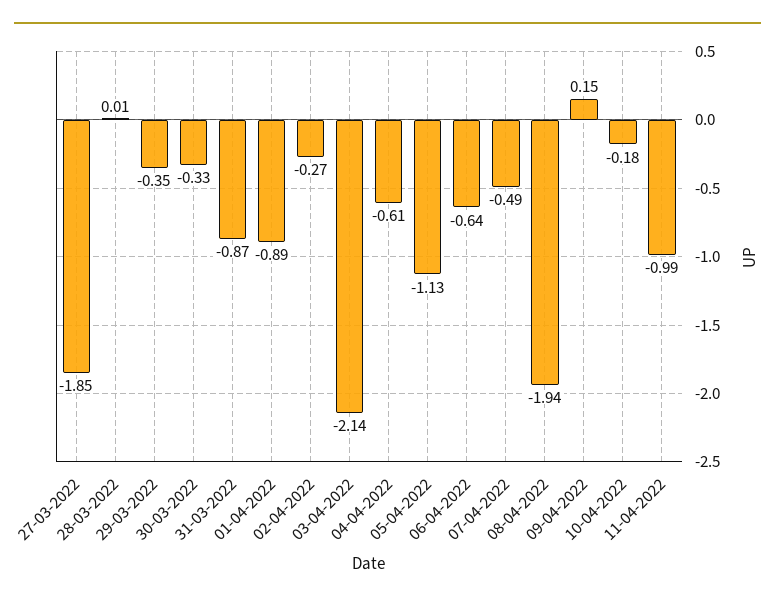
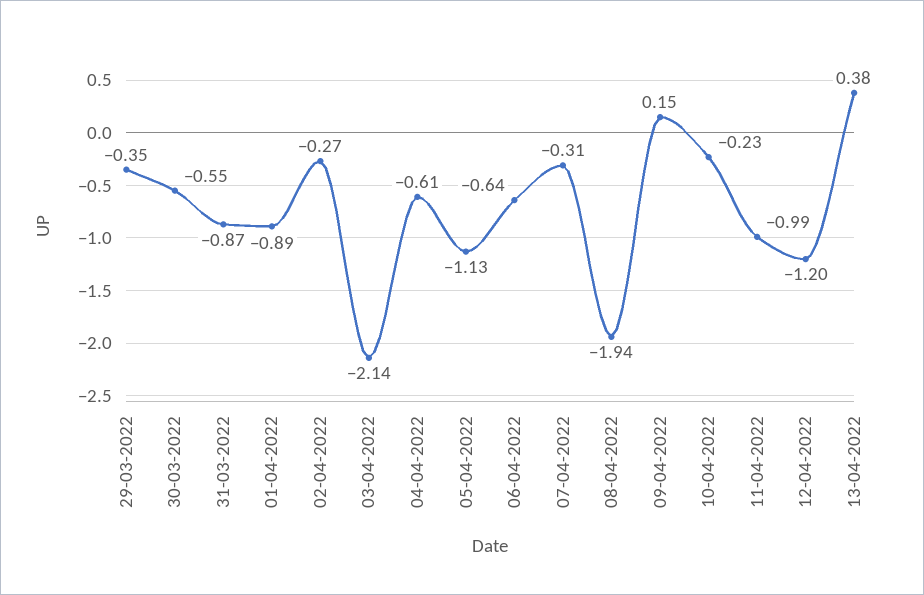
27-03-2022: -1.85 -> none
28-03-2022: 0.01 -> none
30-03-2022: -0.33 -> -0.55
07-04-2022: -0.49 -> -0.31
10-04-2022: -0.18 -> -0.23
12-04-2022: none -> -1.2
13-04-2022: none -> 0.38

